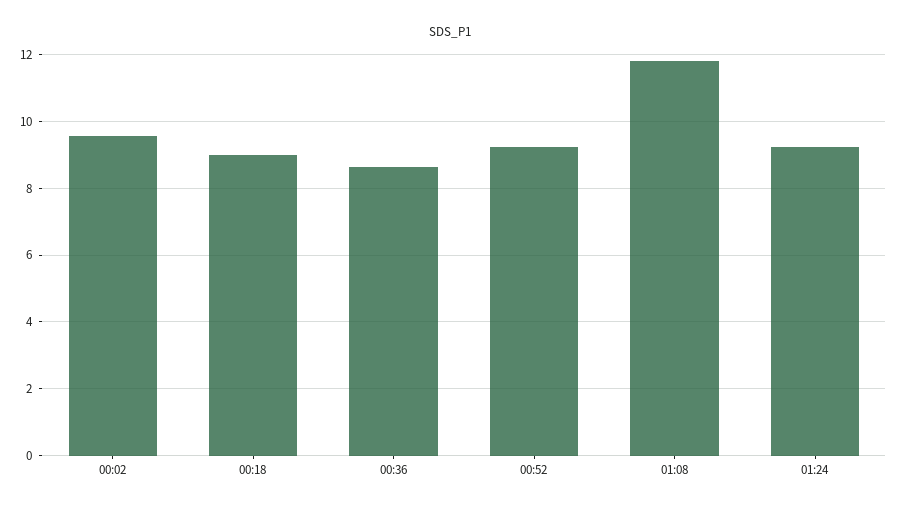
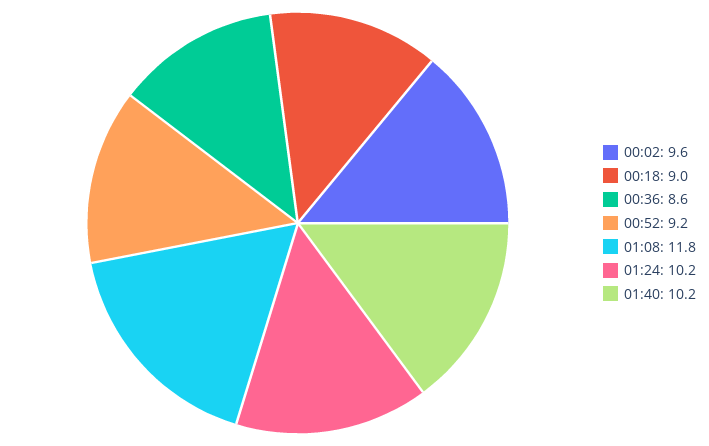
01:24: 9.2 -> 10.2
01:40: none -> 10.2

